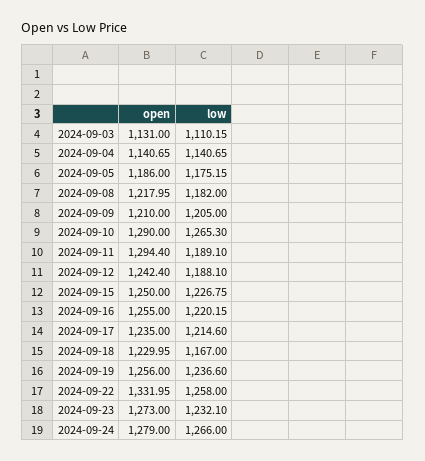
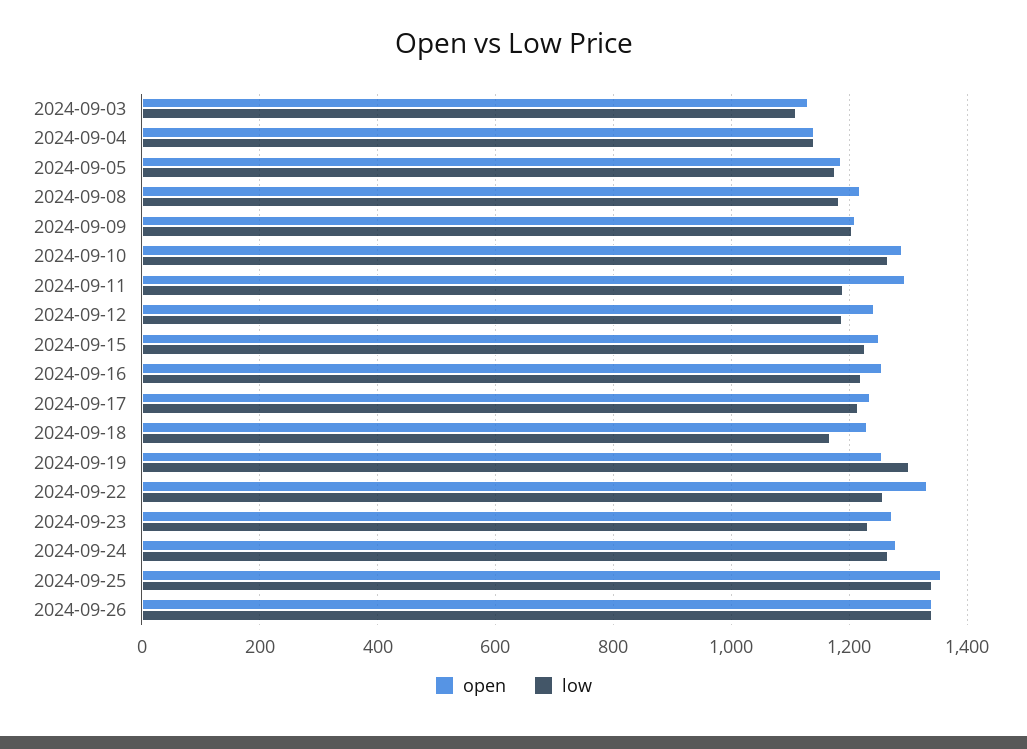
low, 2024-09-19: 1236.6 -> 1300
open, 2024-09-25: none -> 1360
low, 2024-09-25: none -> 1340
open, 2024-09-26: none -> 1340
low, 2024-09-26: none -> 1340

